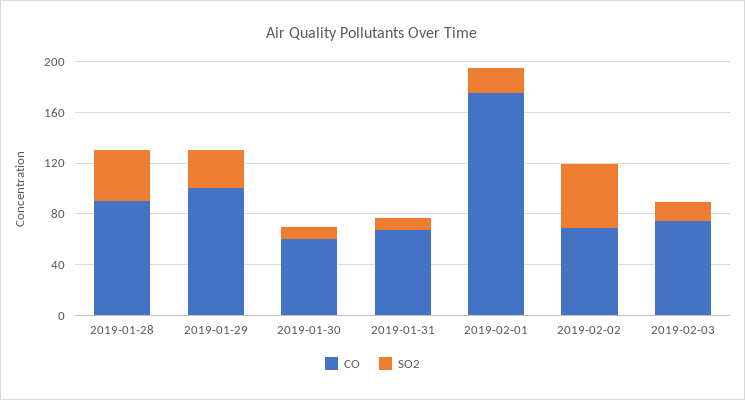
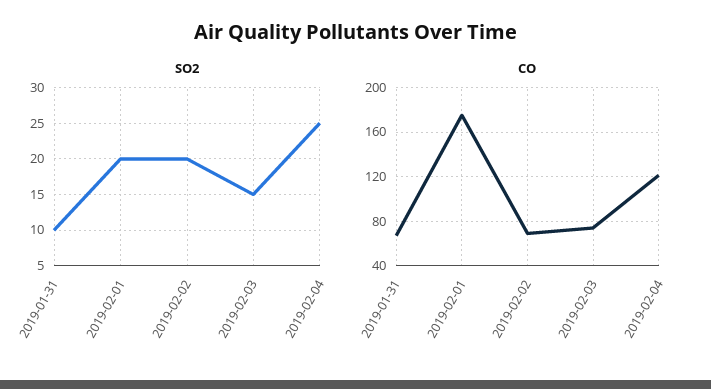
CO, 2019-01-28: 90 -> none
SO2, 2019-01-28: 40 -> none
CO, 2019-01-29: 100 -> none
SO2, 2019-01-29: 30 -> none
CO, 2019-01-30: 60 -> none
SO2, 2019-01-30: 10 -> none
SO2, 2019-02-02: 50 -> 20
SO2, 2019-02-04: none -> 25
CO, 2019-02-04: none -> 120

